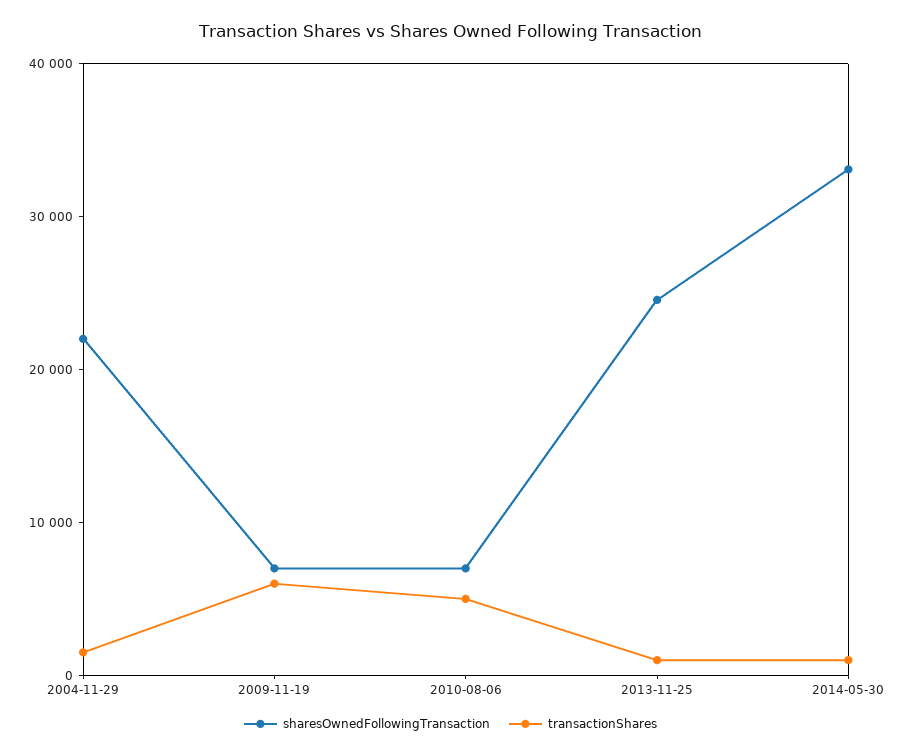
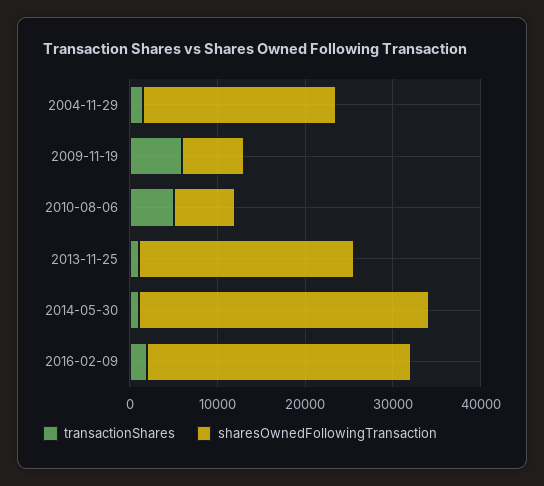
transactionShares, 2016-02-09: none -> 2000
sharesOwnedFollowingTransaction, 2016-02-09: none -> 30000

